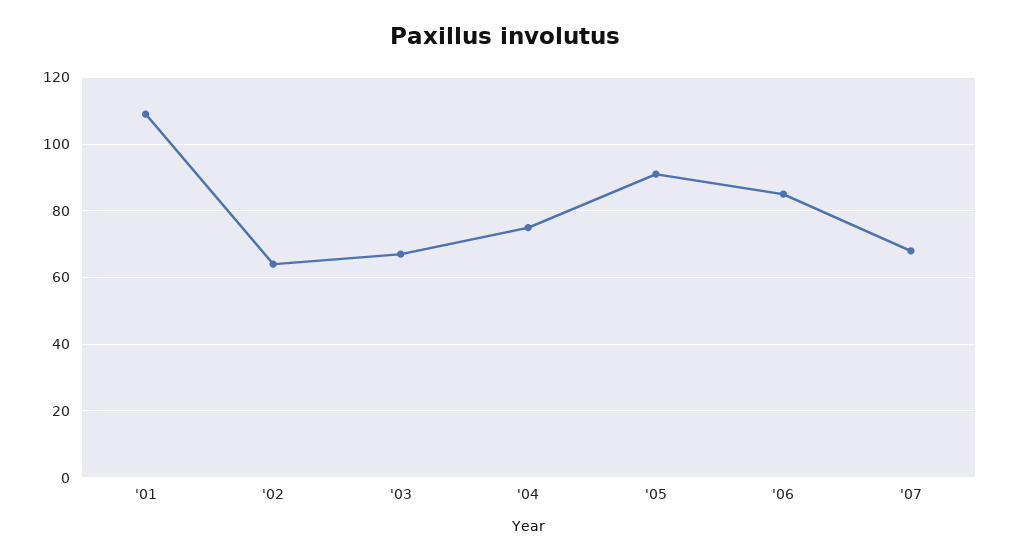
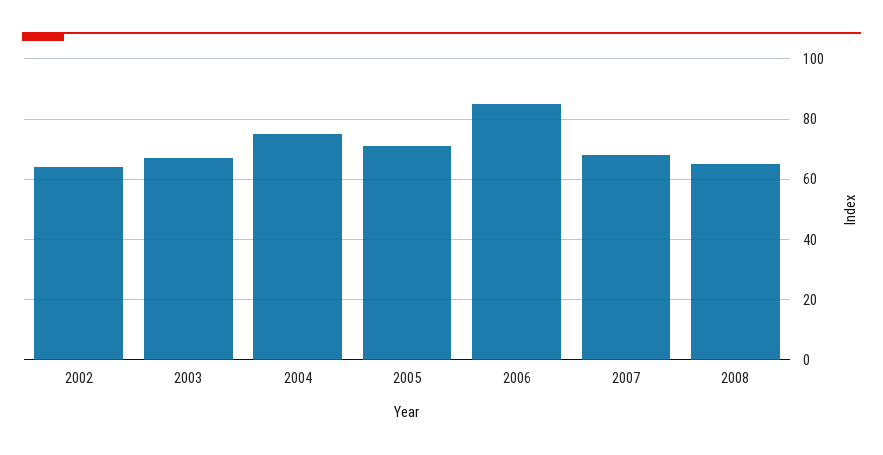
'01: 110 -> none
'05: 90 -> 70
2008: none -> 65

